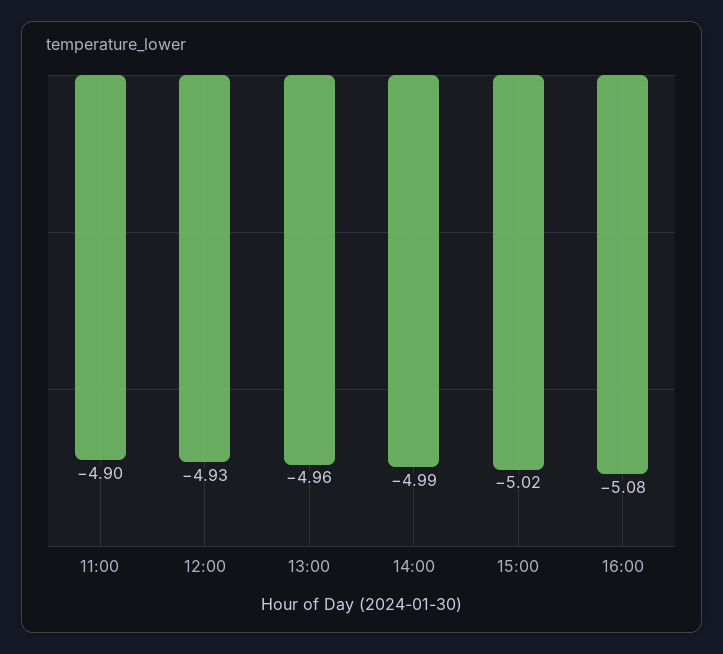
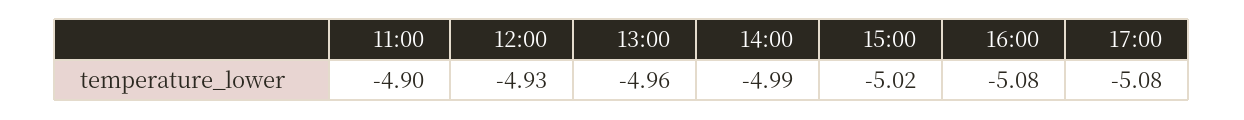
17:00: none -> -5.08

